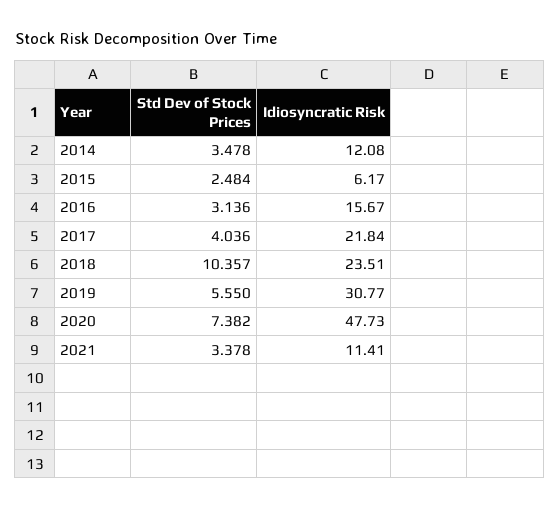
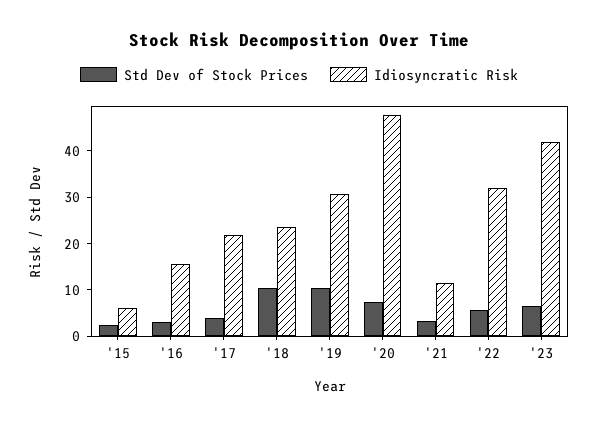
Std Dev of Stock Prices, 2014: 3.478 -> none
Idiosyncratic Risk, 2014: 12.08 -> none
Std Dev of Stock Prices, 2019: 5.55 -> 10
Std Dev of Stock Prices, '22: none -> 6
Idiosyncratic Risk, '22: none -> 32
Std Dev of Stock Prices, '23: none -> 6
Idiosyncratic Risk, '23: none -> 42

